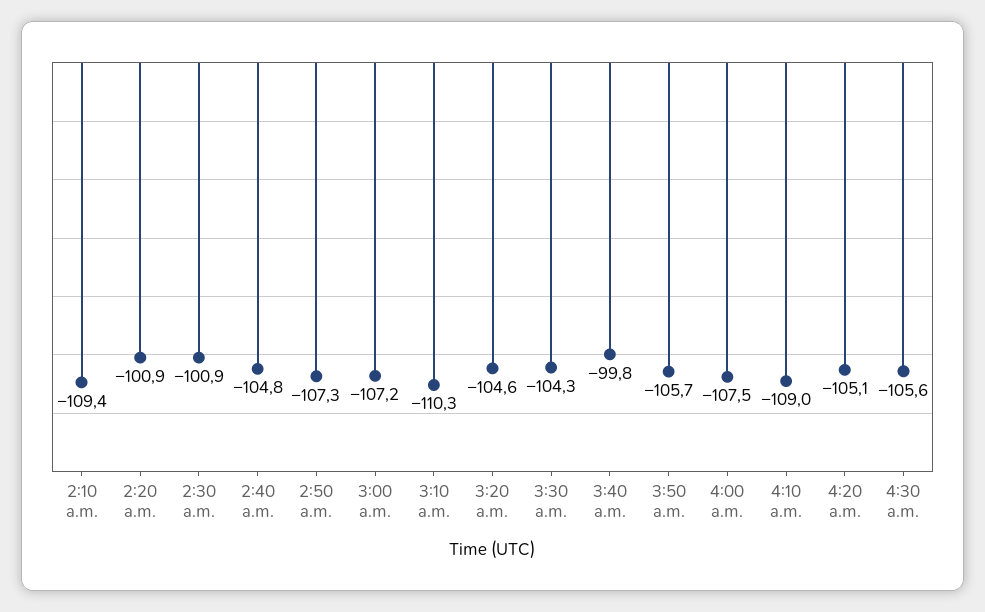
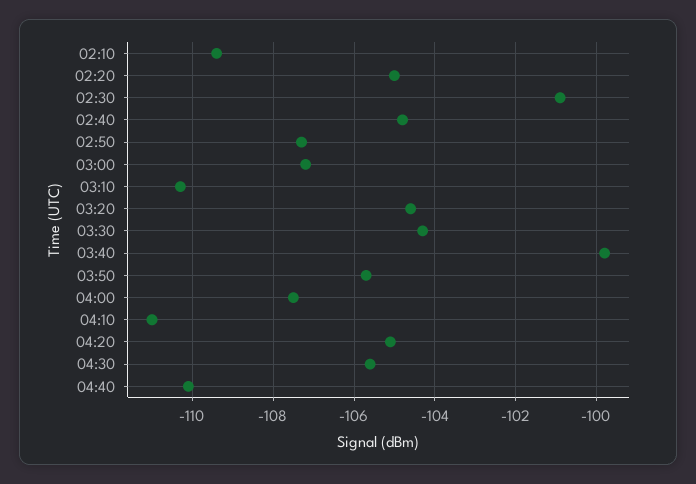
2:20 a.m.: -100.9 -> -105
4:10 a.m.: -109 -> -111
04:40: none -> -110

